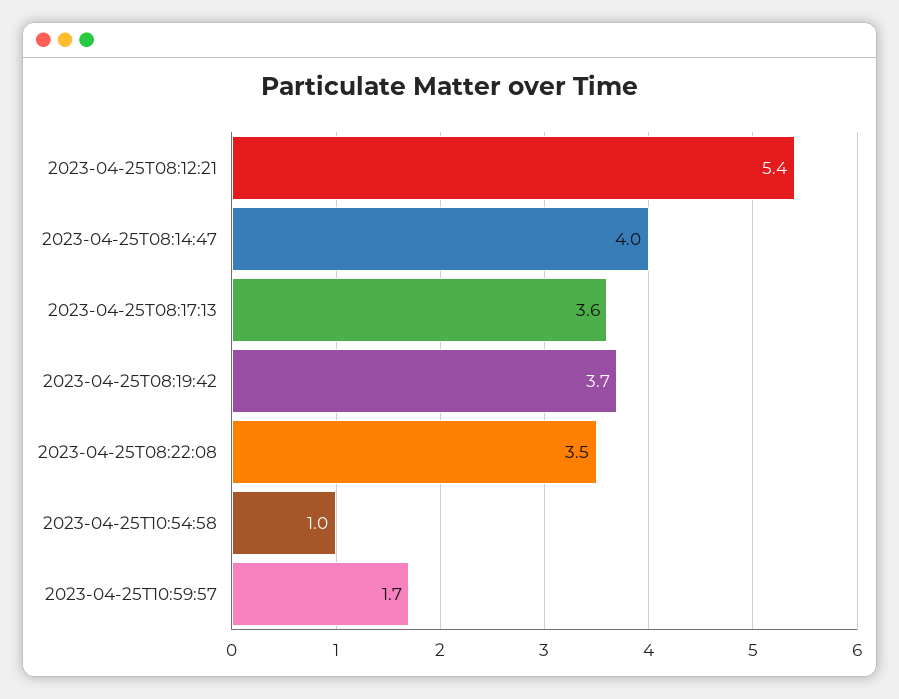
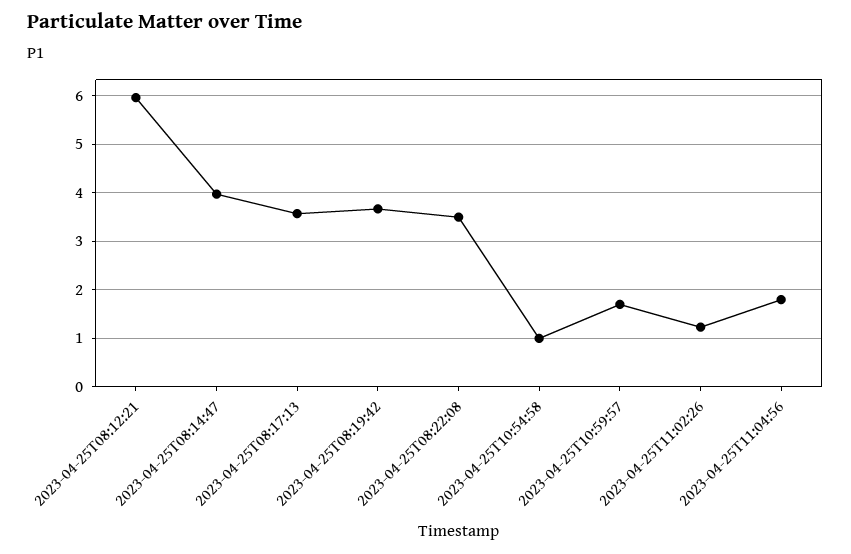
2023-04-25T08:12:21: 5.4 -> 6
2023-04-25T11:02:26: none -> 1.2
2023-04-25T11:04:56: none -> 1.8

